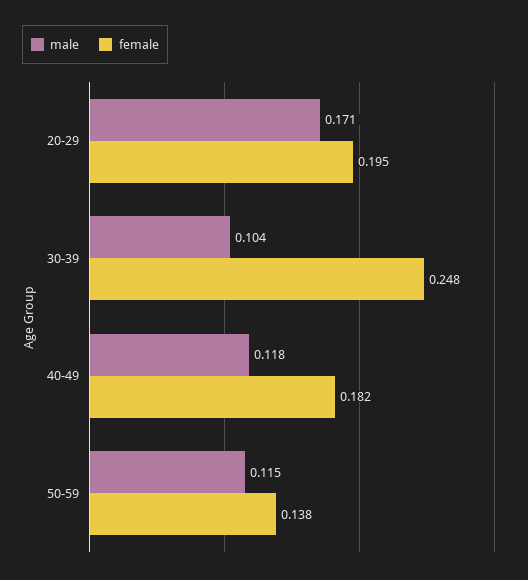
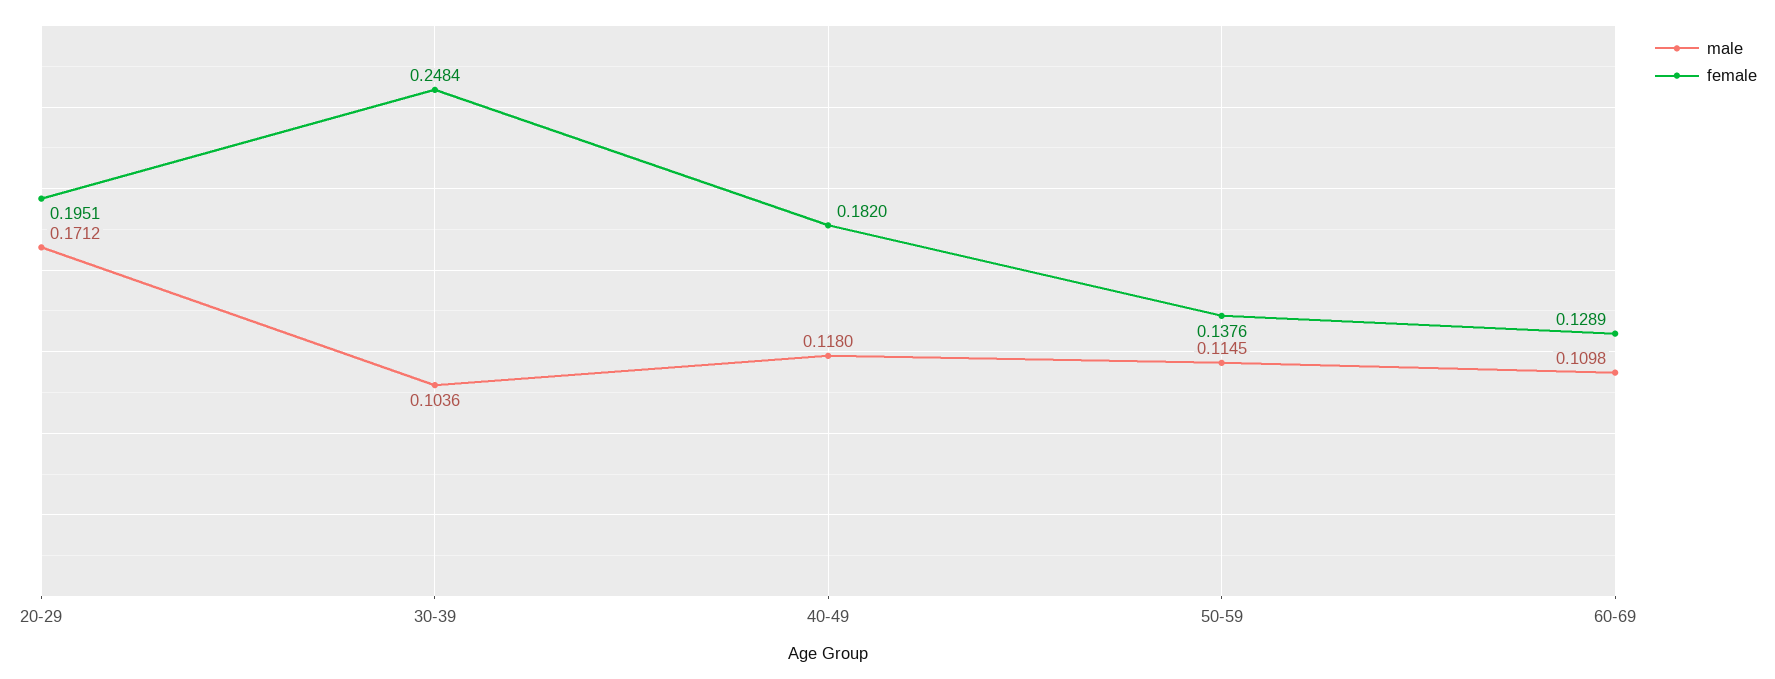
male, 60-69: none -> 0.1098
female, 60-69: none -> 0.1289

